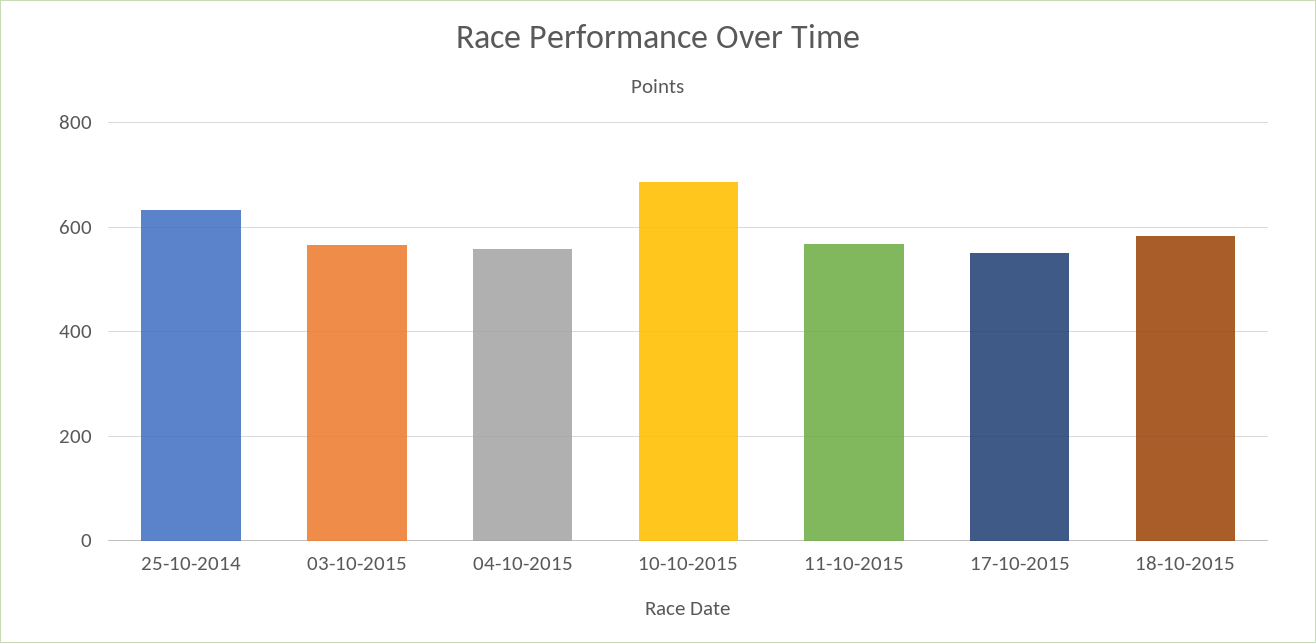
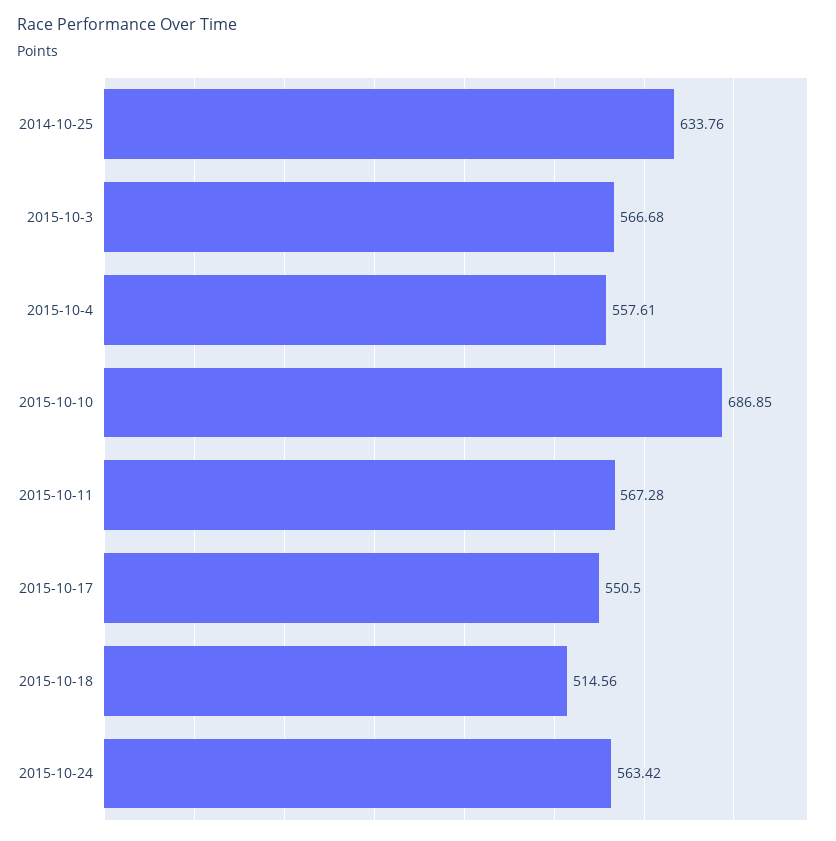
18-10-2015: 580 -> 514.56
2015-10-24: none -> 563.42

